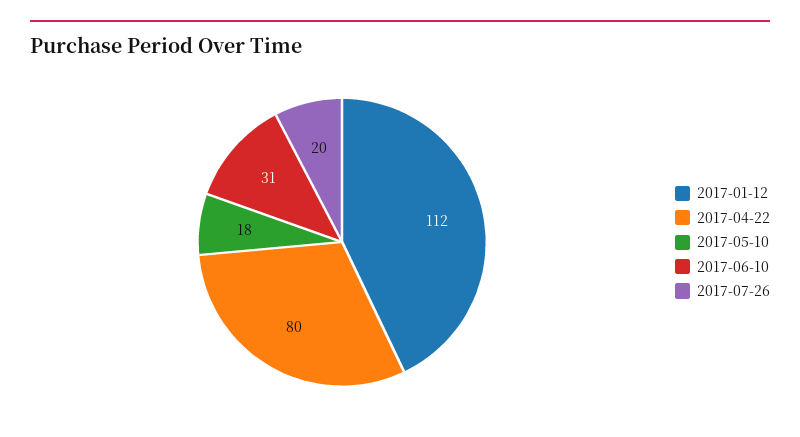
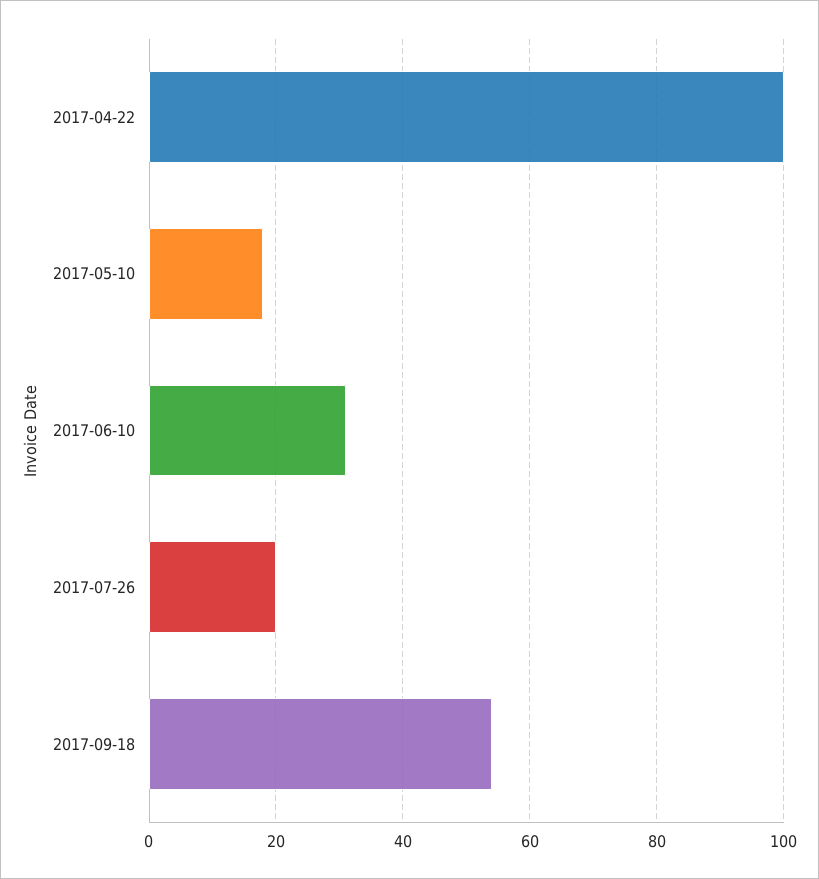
2017-01-12: 112 -> none
2017-04-22: 80 -> 100
2017-09-18: none -> 55

